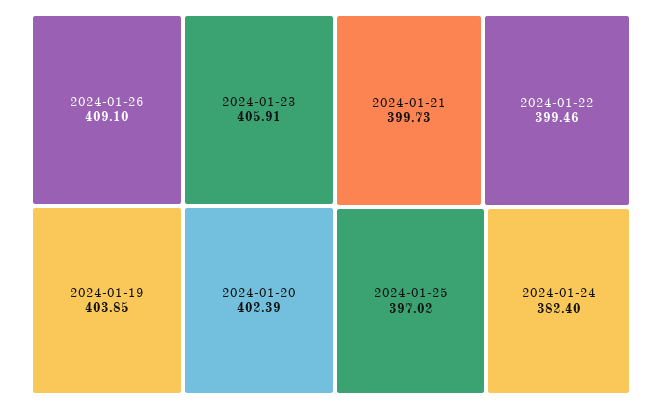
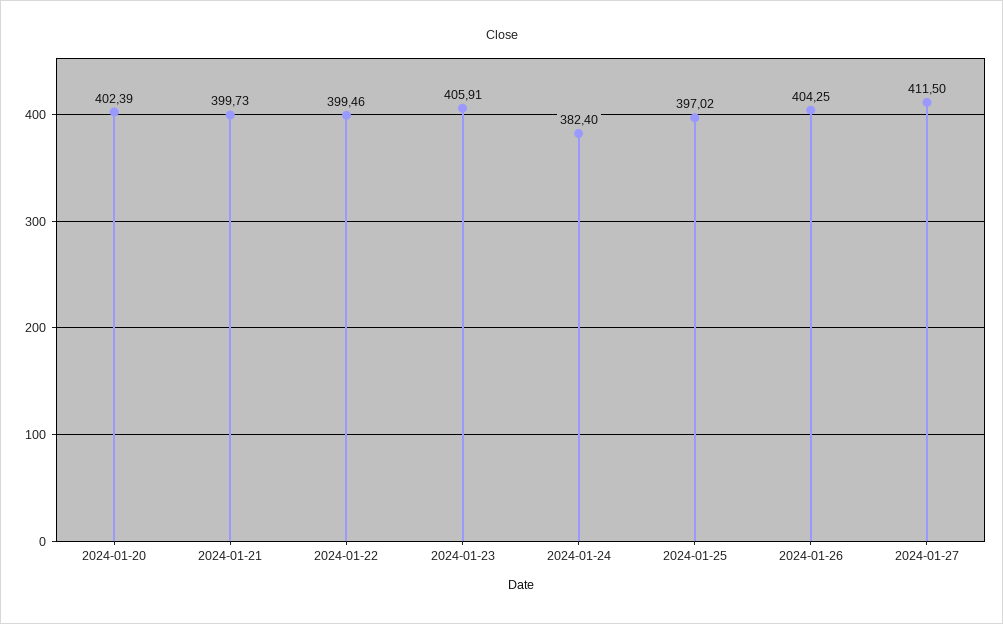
2024-01-26: 409.1 -> 404.25
2024-01-19: 403.85 -> none
2024-01-27: none -> 411.5

